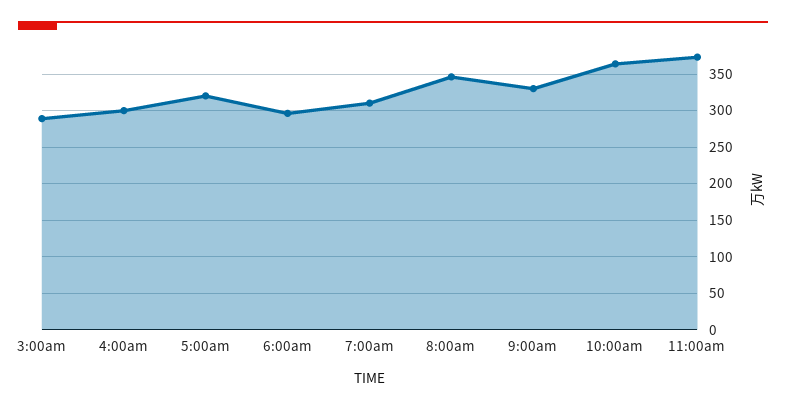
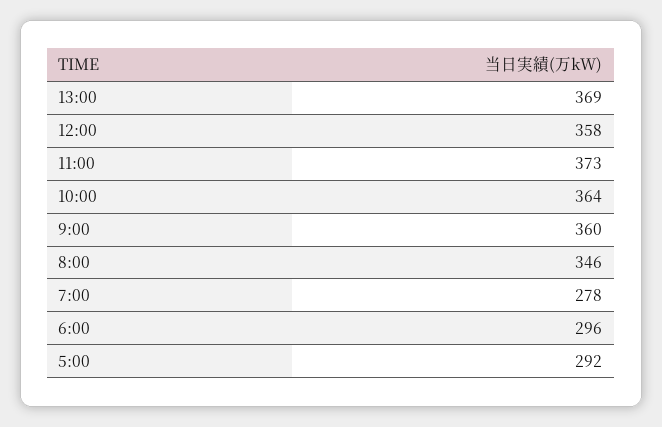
3:00am: 290 -> none
4:00am: 300 -> none
5:00am: 320 -> 292
7:00am: 310 -> 278
9:00am: 330 -> 360
13:00: none -> 369
12:00: none -> 358

